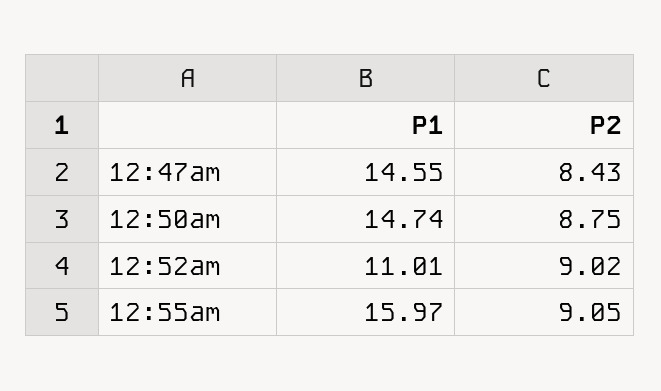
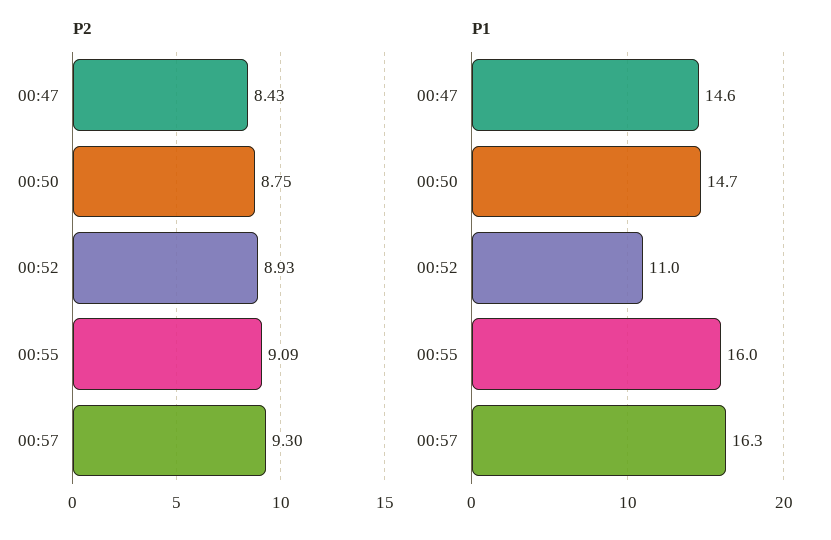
P2, 12:52am: 9.02 -> 8.93
P2, 12:55am: 9.05 -> 9.09
P2, 00:57: none -> 9.3
P1, 00:57: none -> 16.3

